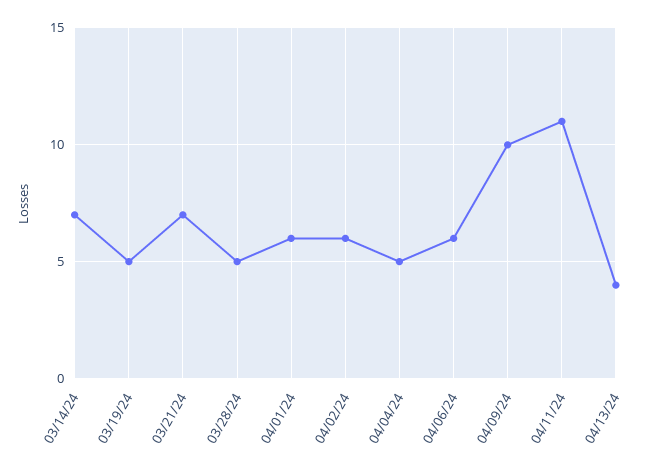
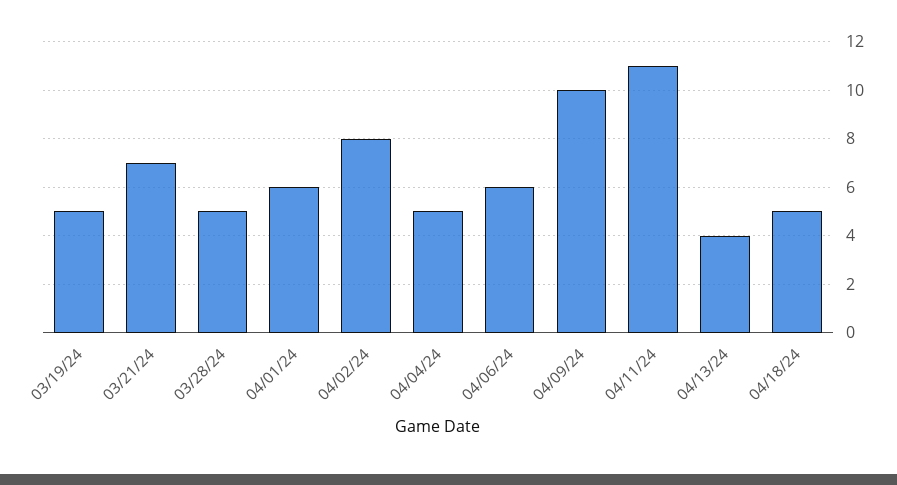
03/14/24: 7 -> none
04/02/24: 6 -> 8
04/18/24: none -> 5

